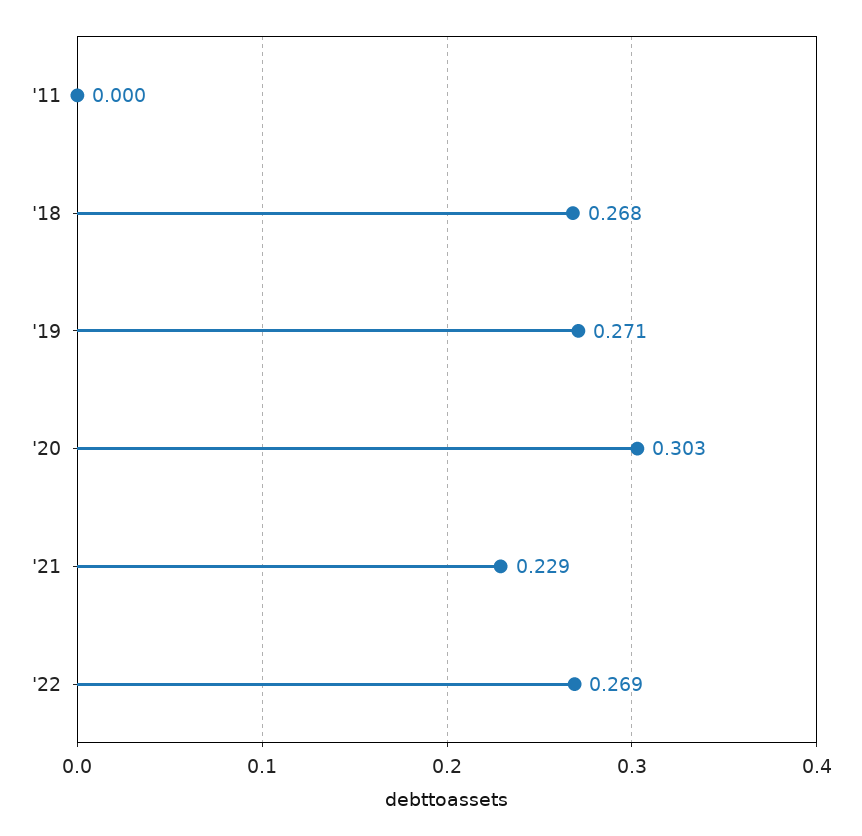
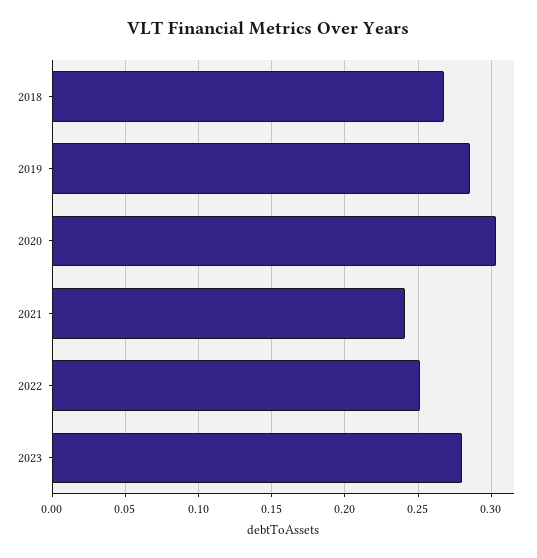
'11: 0 -> none
'19: 0.271 -> 0.285
'21: 0.229 -> 0.24
'22: 0.269 -> 0.25
2023: none -> 0.28

